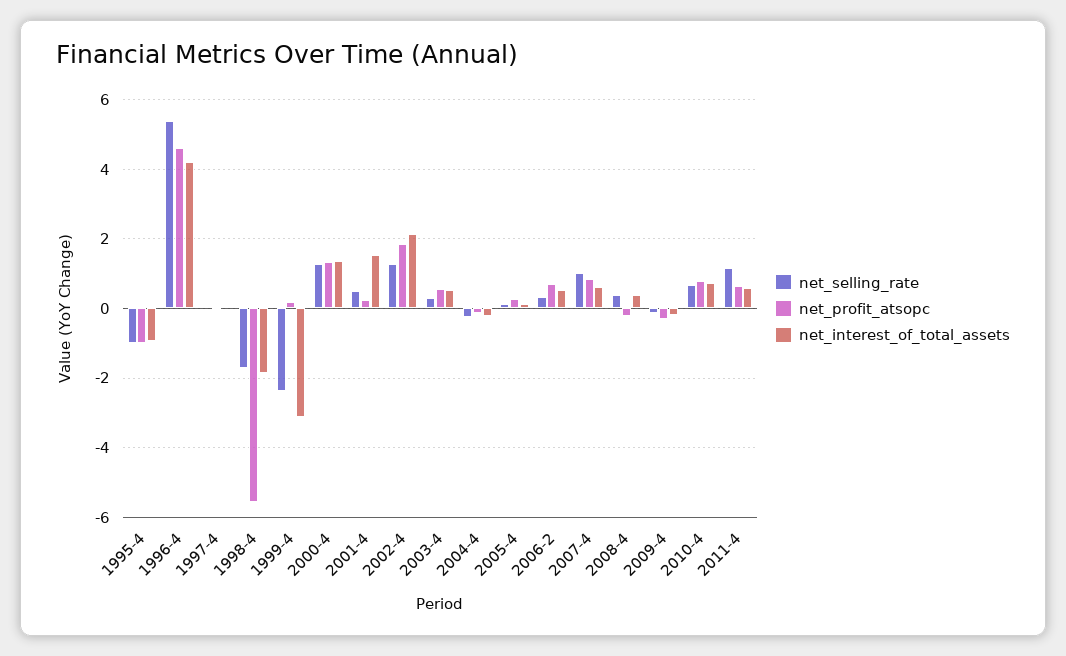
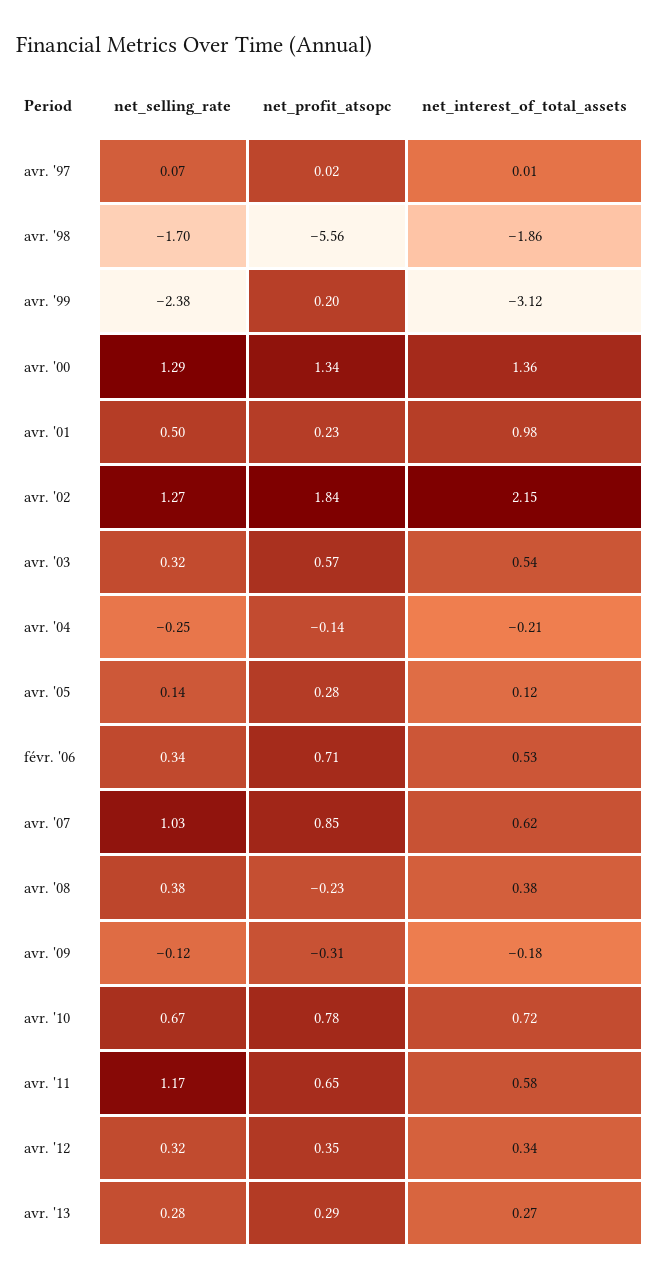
net_selling_rate, 1995-4: -1 -> none
net_profit_atsopc, 1995-4: -1 -> none
net_interest_of_total_assets, 1995-4: -1 -> none
net_selling_rate, 1996-4: 5.4 -> none
net_profit_atsopc, 1996-4: 4.6 -> none
net_interest_of_total_assets, 1996-4: 4.2 -> none
net_interest_of_total_assets, 2001-4: 1.6 -> 0.98
net_selling_rate, avr. '12: none -> 0.32
net_profit_atsopc, avr. '12: none -> 0.35
net_interest_of_total_assets, avr. '12: none -> 0.34
net_selling_rate, avr. '13: none -> 0.28
net_profit_atsopc, avr. '13: none -> 0.29
net_interest_of_total_assets, avr. '13: none -> 0.27

